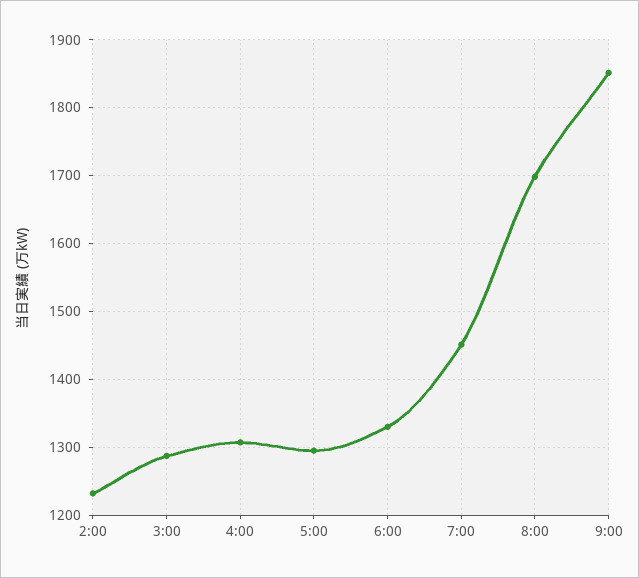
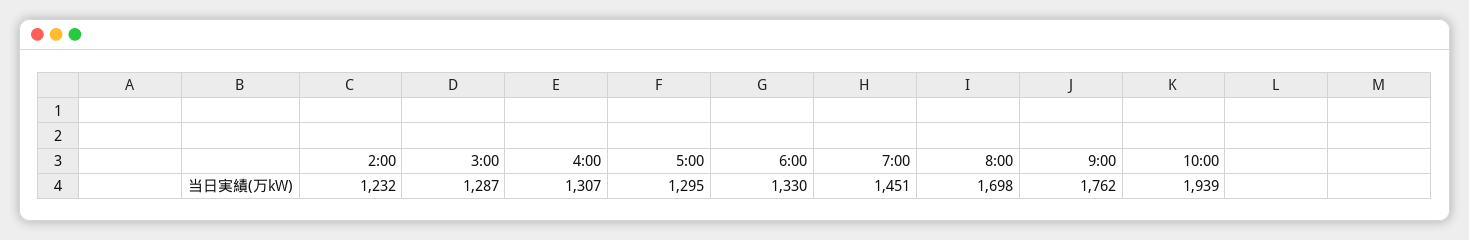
9:00: 1850 -> 1762
10:00: none -> 1939

